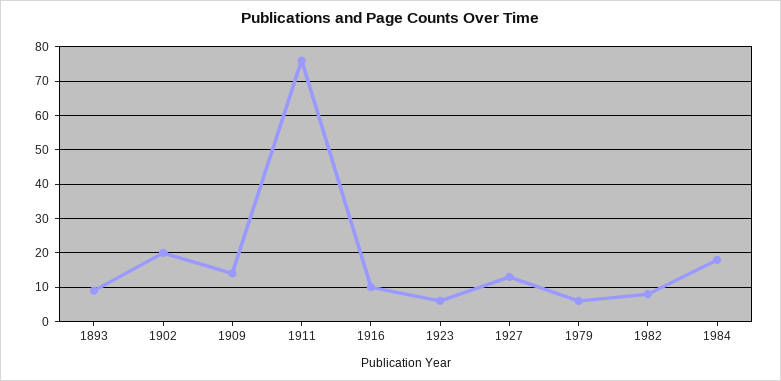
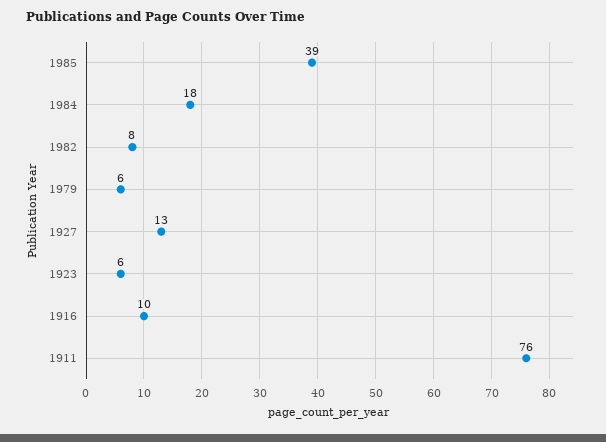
1893: 10 -> none
1902: 20 -> none
1909: 15 -> none
1985: none -> 39

